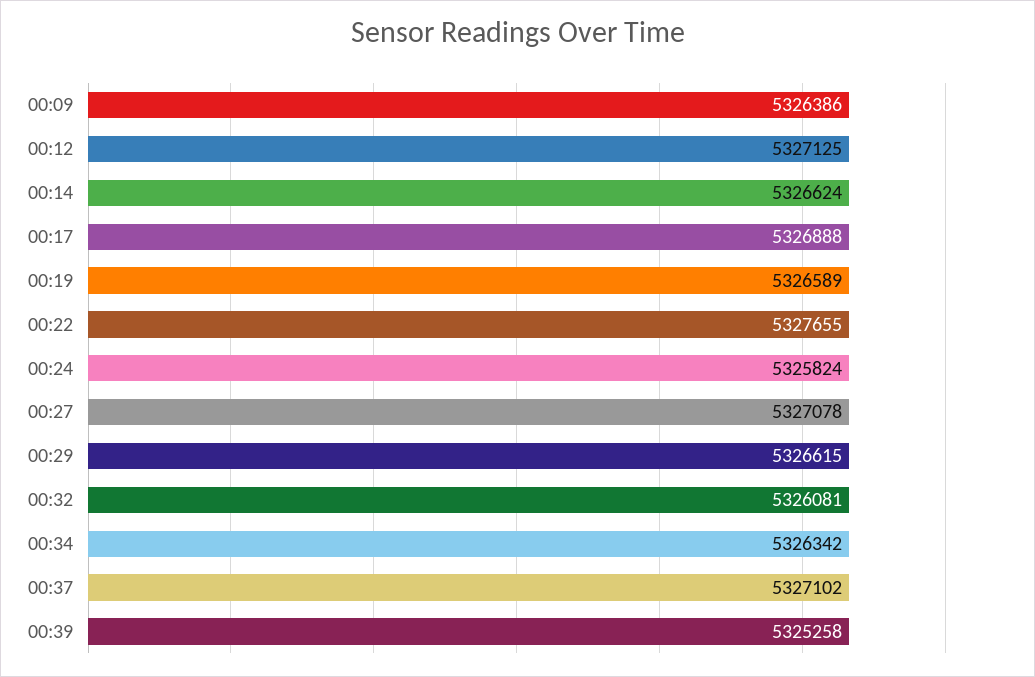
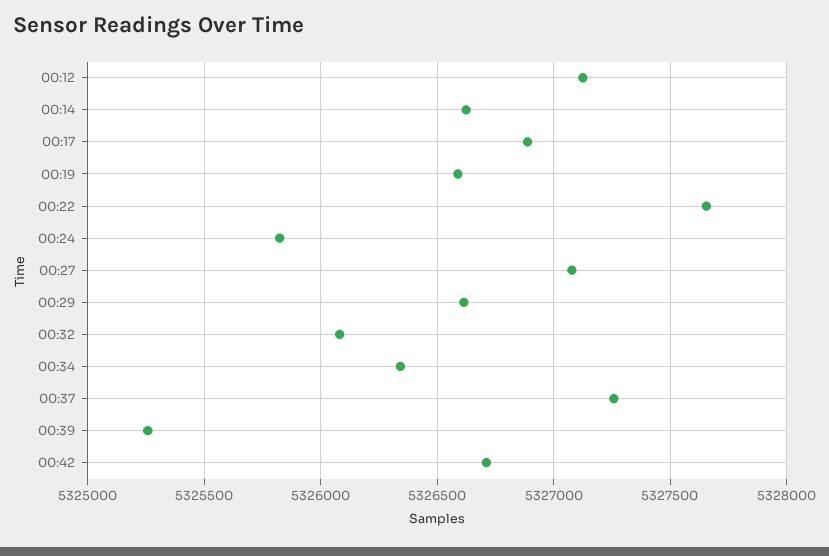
00:09: 5326386 -> none
00:37: 5327102 -> 5327250
00:42: none -> 5326700

